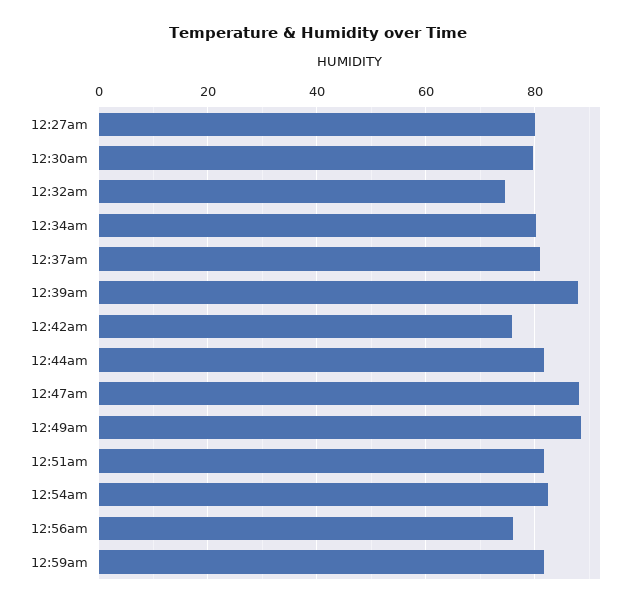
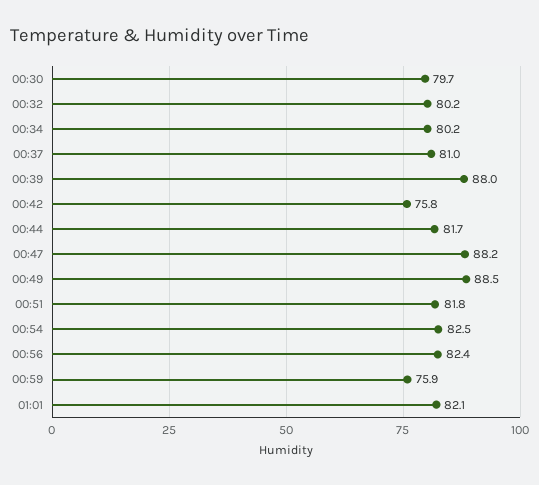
12:27am: 80 -> none
12:32am: 74 -> 80.2
12:56am: 76 -> 82.4
12:59am: 82 -> 75.9
01:01: none -> 82.1

